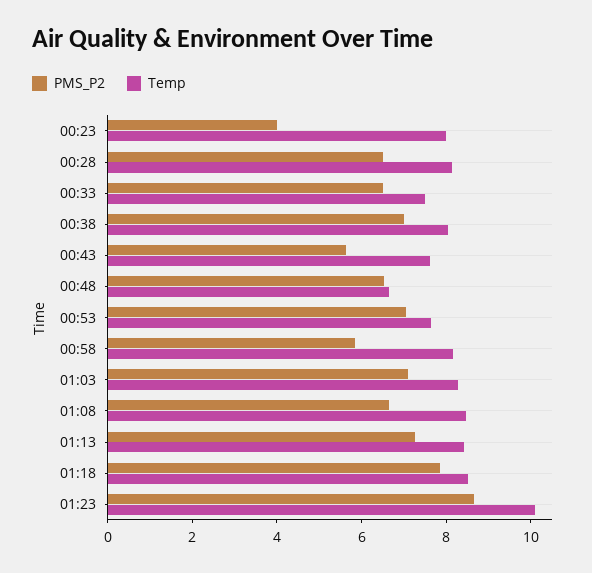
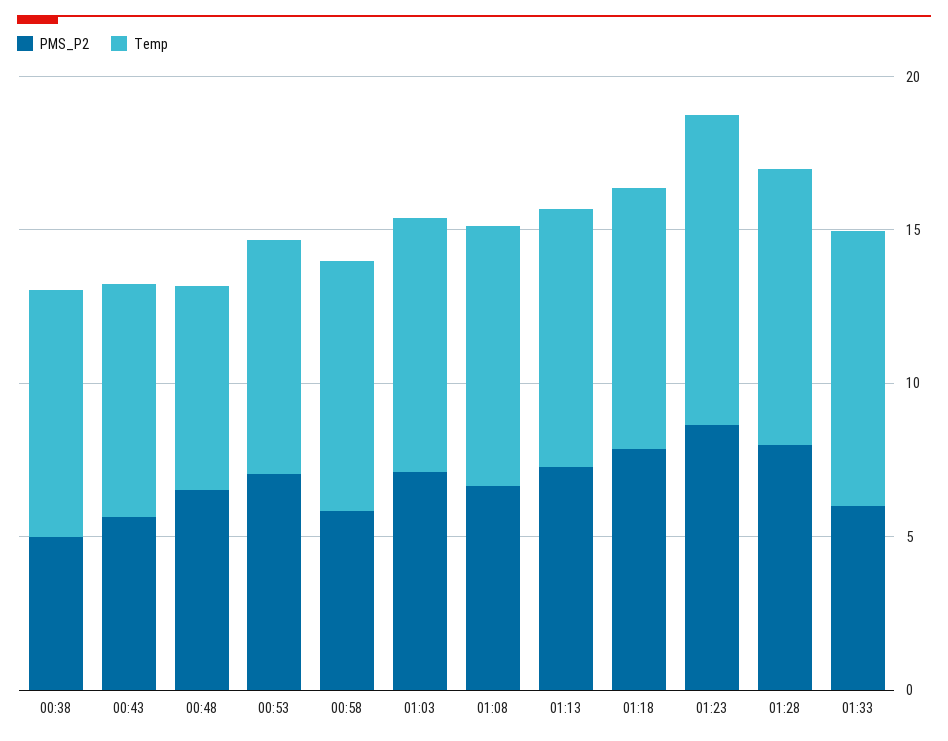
PMS_P2, 00:23: 4 -> none
Temp, 00:23: 8 -> none
PMS_P2, 00:28: 6.5 -> none
Temp, 00:28: 8 -> none
PMS_P2, 00:33: 6.5 -> none
Temp, 00:33: 7.5 -> none
PMS_P2, 00:38: 7 -> 5
PMS_P2, 01:28: none -> 8
Temp, 01:28: none -> 9
PMS_P2, 01:33: none -> 6
Temp, 01:33: none -> 9

